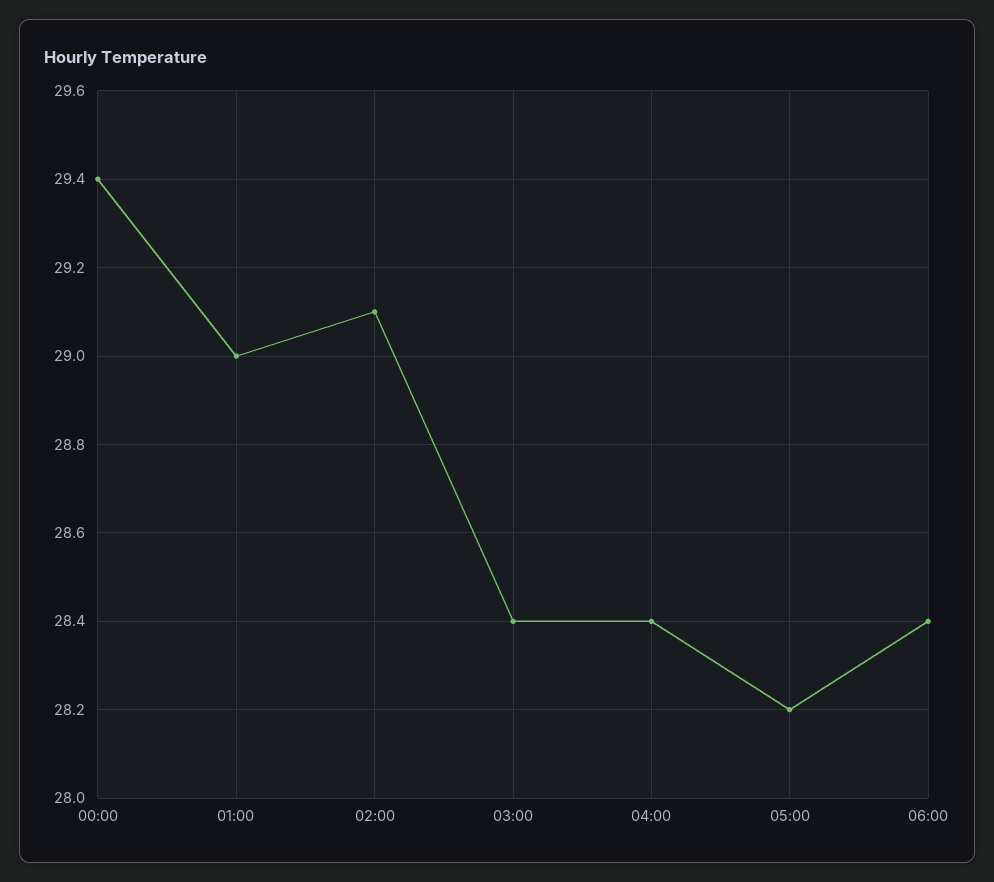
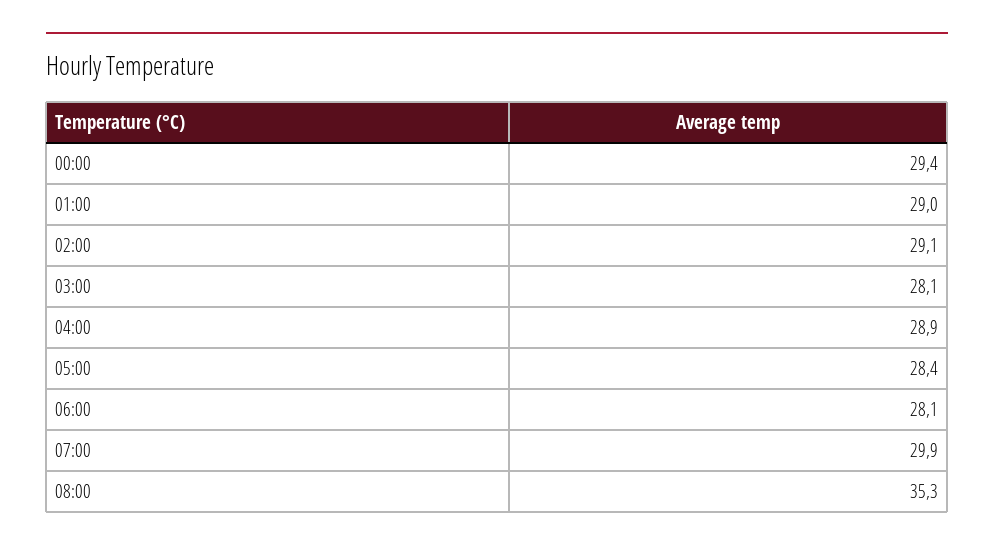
03:00: 28.4 -> 28.1
04:00: 28.4 -> 28.9
05:00: 28.2 -> 28.4
06:00: 28.4 -> 28.1
07:00: none -> 29.9
08:00: none -> 35.3

